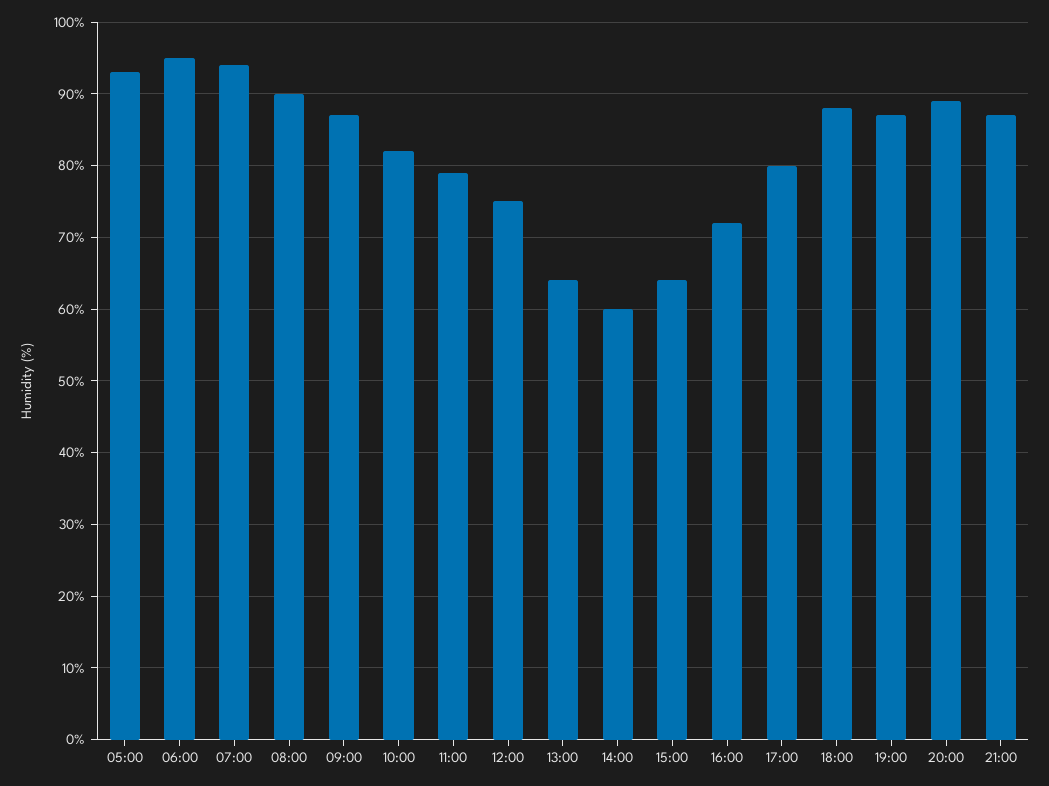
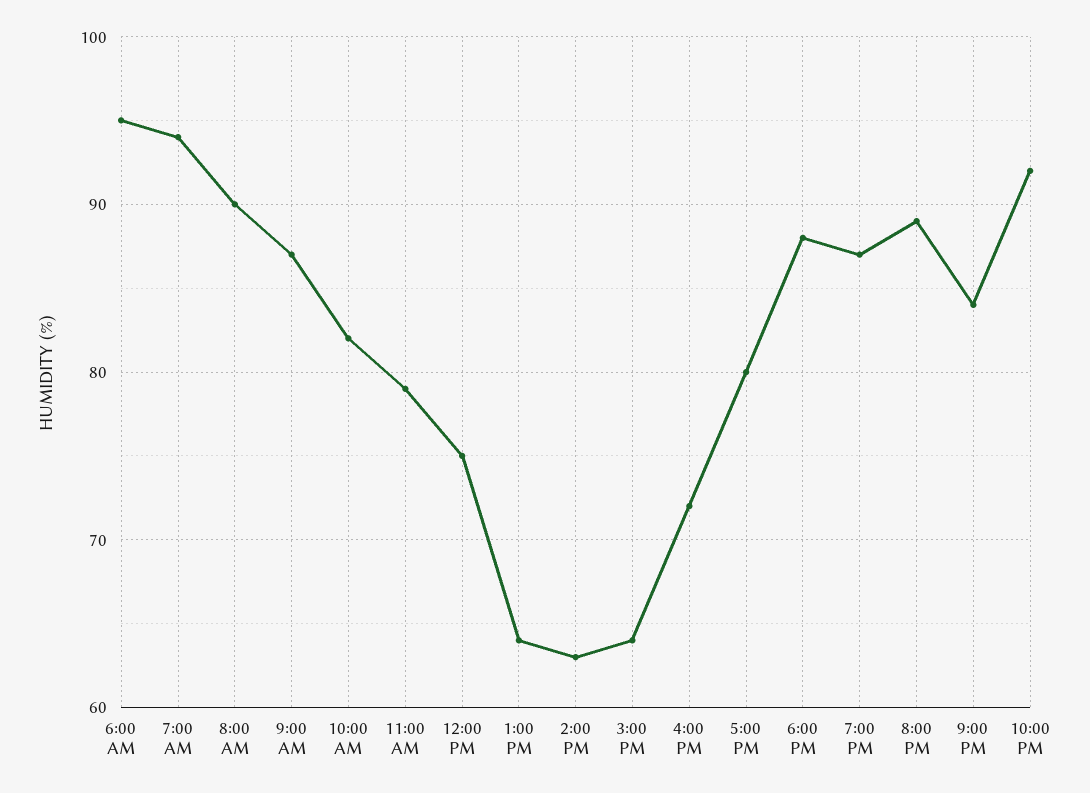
05:00: 93 -> none
14:00: 60 -> 63
21:00: 87 -> 84
10:00 PM: none -> 92

